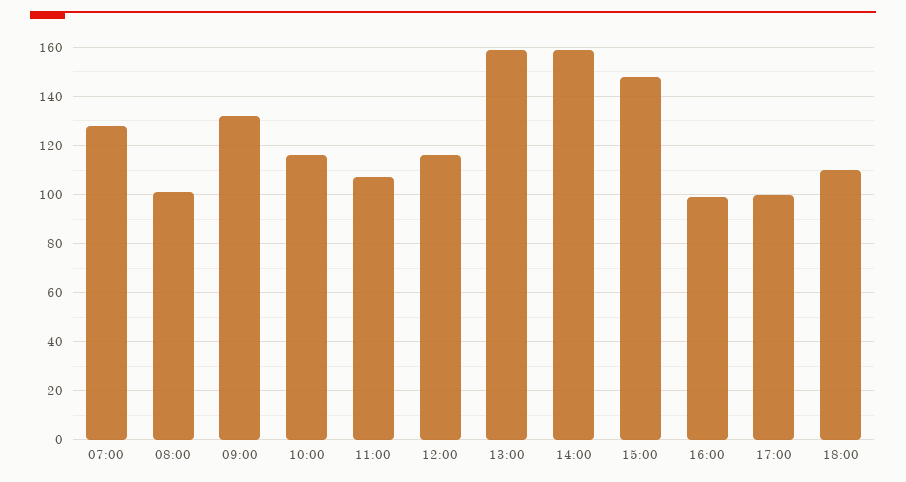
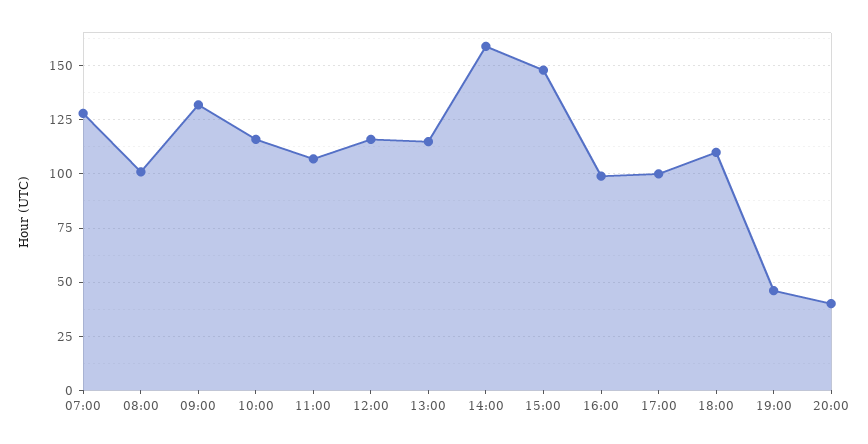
13:00: 160 -> 115
19:00: none -> 45
20:00: none -> 40

